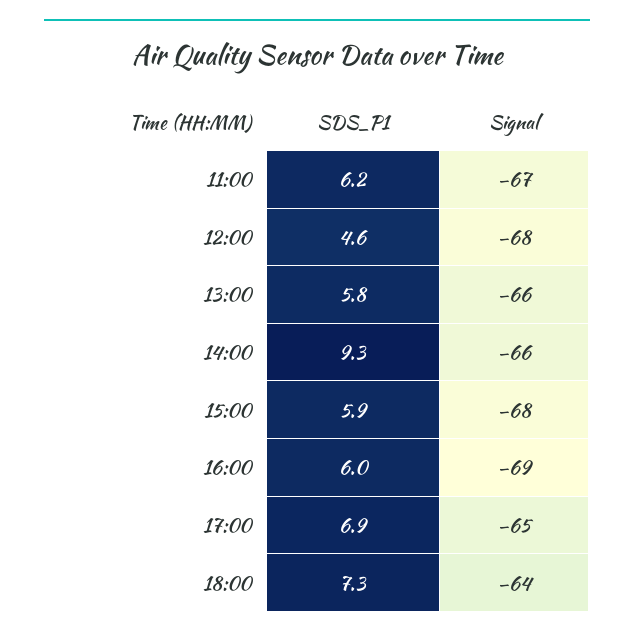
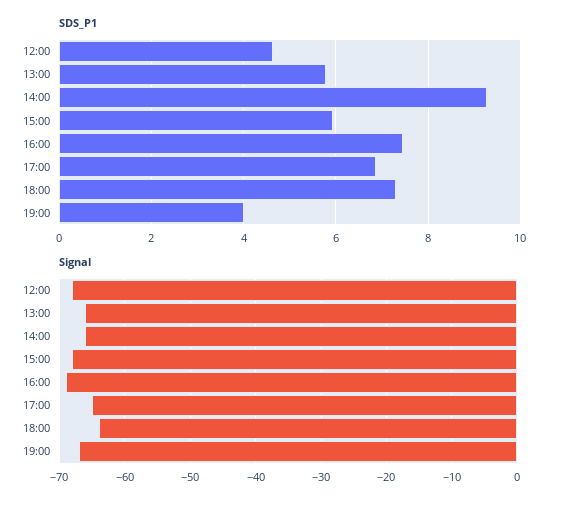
SDS_P1, 11:00: 6.2 -> none
Signal, 11:00: -67 -> none
SDS_P1, 16:00: 6 -> 7.4
SDS_P1, 19:00: none -> 4
Signal, 19:00: none -> -67

